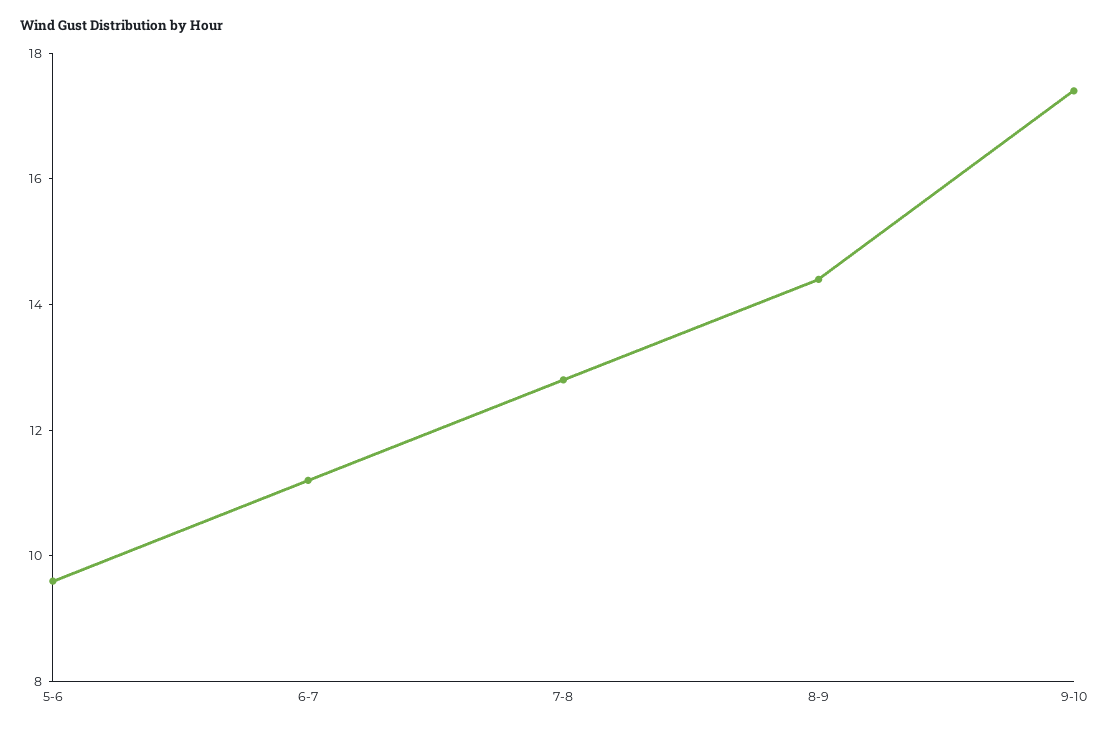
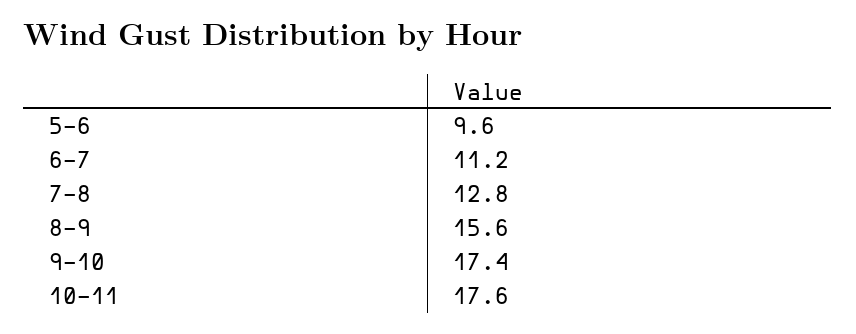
8-9: 14.5 -> 15.6
10-11: none -> 17.6

